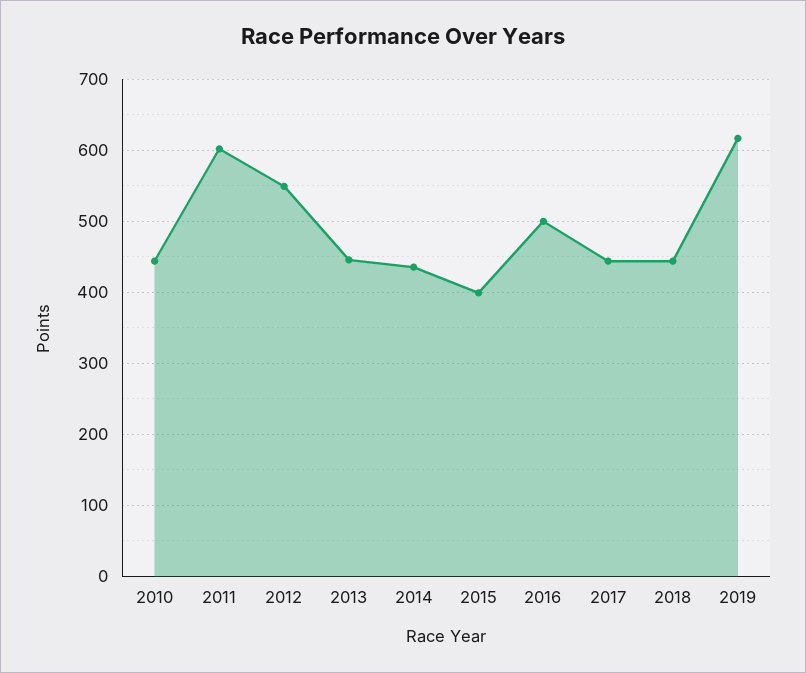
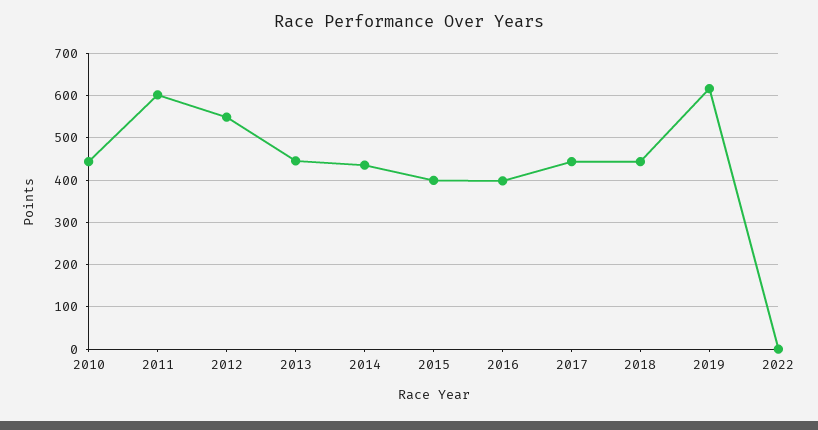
2016: 500 -> 400
2022: none -> 0

